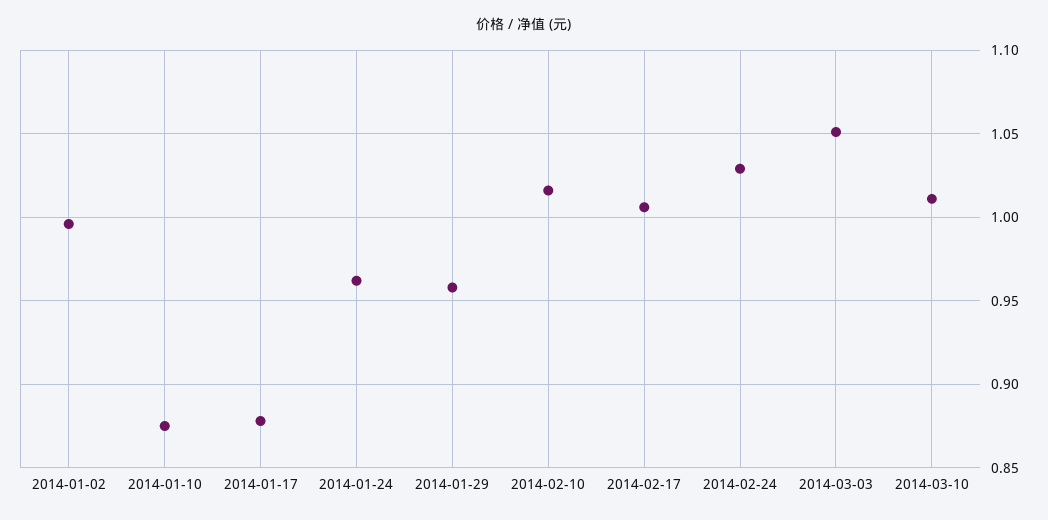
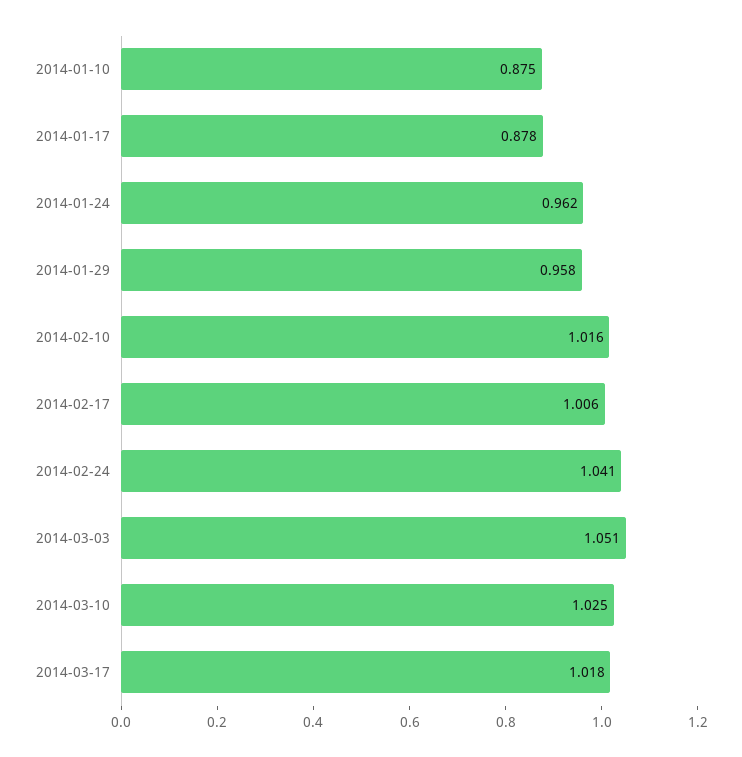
2014-01-02: 0.995 -> none
2014-02-24: 1.03 -> 1.041
2014-03-10: 1.01 -> 1.025
2014-03-17: none -> 1.018

